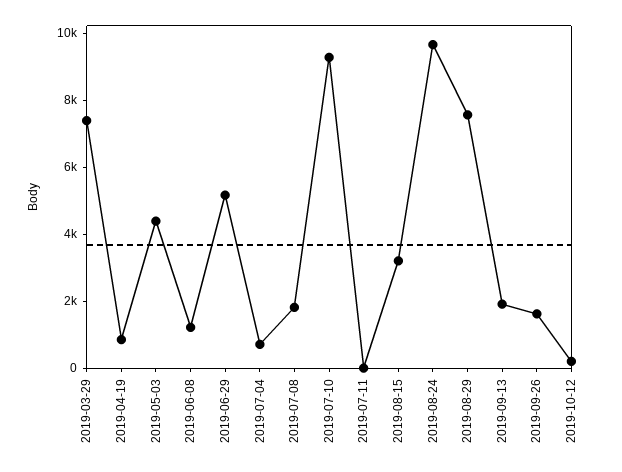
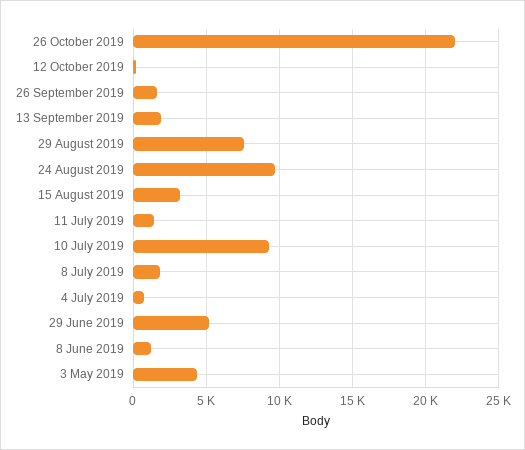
2019-03-29: 7500 -> none
2019-04-19: 1000 -> none
2019-07-11: 0 -> 1500
26 October 2019: none -> 22000

